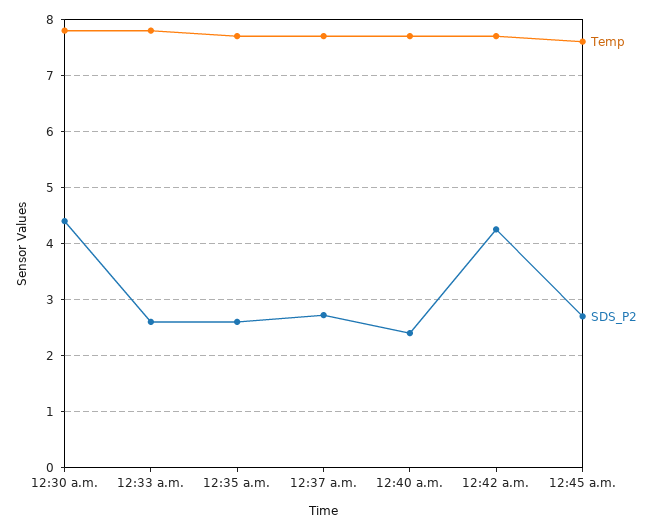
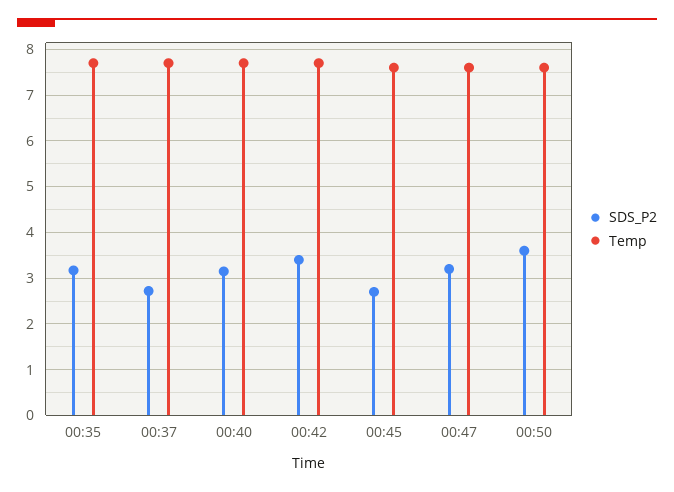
Temp, 12:30 a.m.: 7.8 -> none
SDS_P2, 12:30 a.m.: 4.4 -> none
Temp, 12:33 a.m.: 7.8 -> none
SDS_P2, 12:33 a.m.: 2.6 -> none
SDS_P2, 12:35 a.m.: 2.6 -> 3.2
SDS_P2, 12:40 a.m.: 2.4 -> 3.2
SDS_P2, 12:42 a.m.: 4.2 -> 3.4
SDS_P2, 00:47: none -> 3.2
Temp, 00:47: none -> 7.6
SDS_P2, 00:50: none -> 3.6
Temp, 00:50: none -> 7.6

